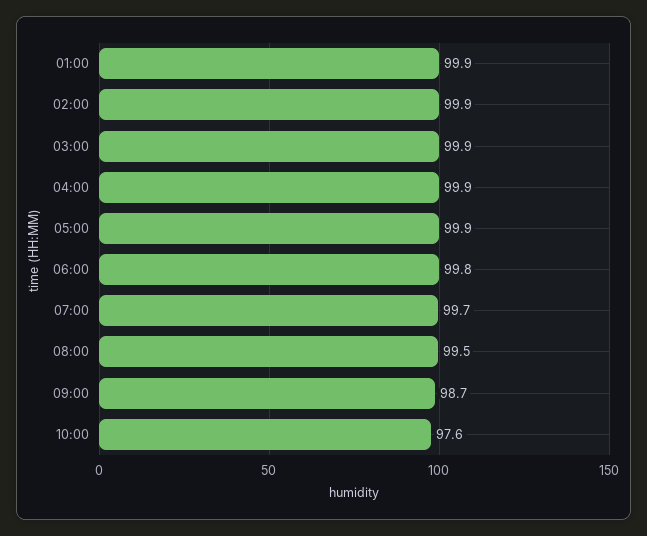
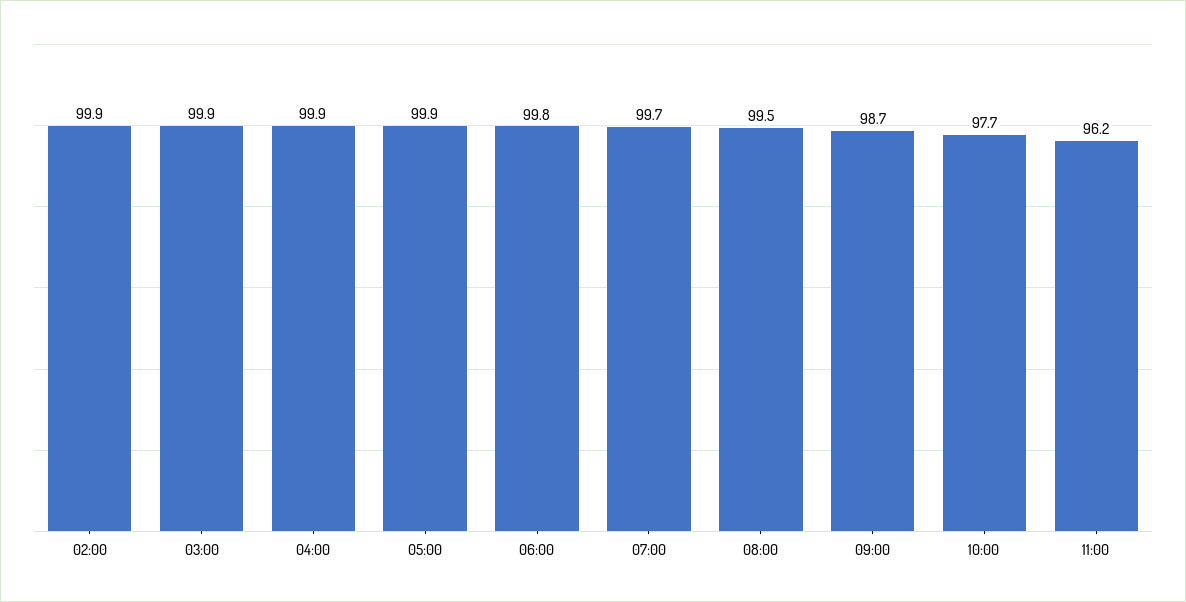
01:00: 99.9 -> none
10:00: 97.6 -> 97.7
11:00: none -> 96.2

